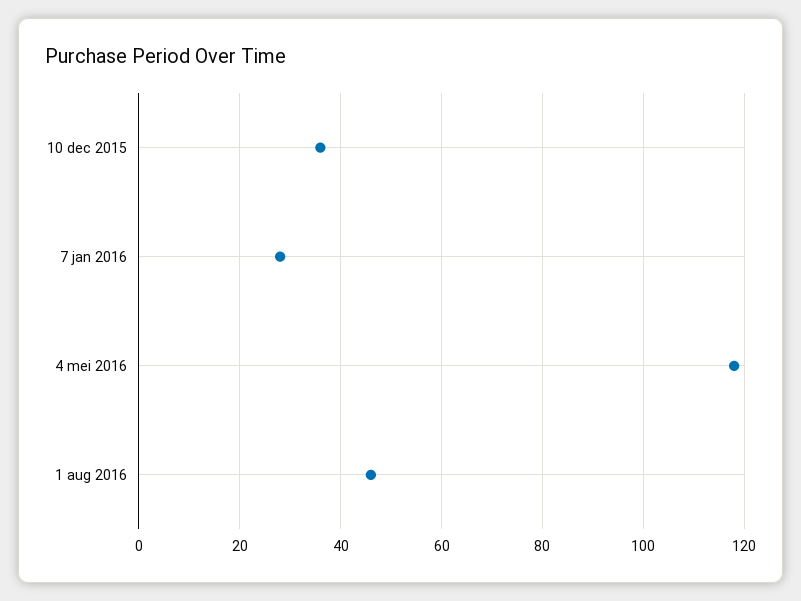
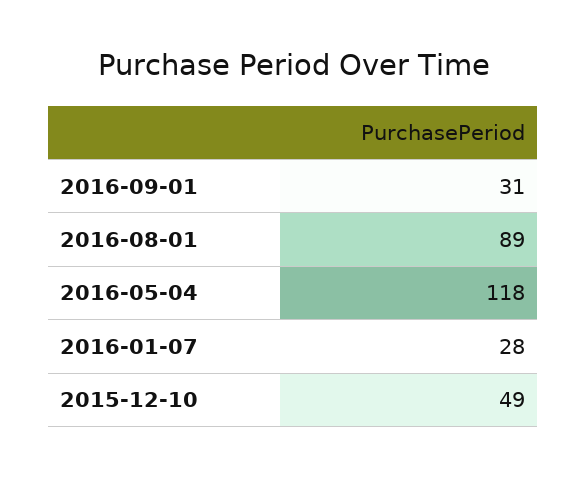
10 dec 2015: 35 -> 49
1 aug 2016: 45 -> 89
2016-09-01: none -> 31

